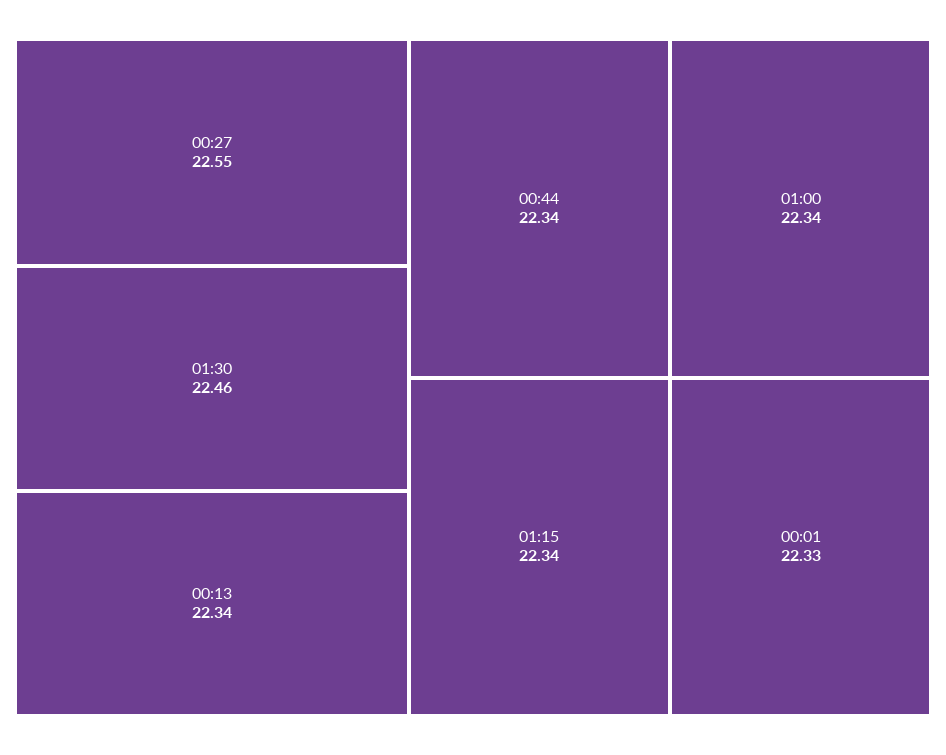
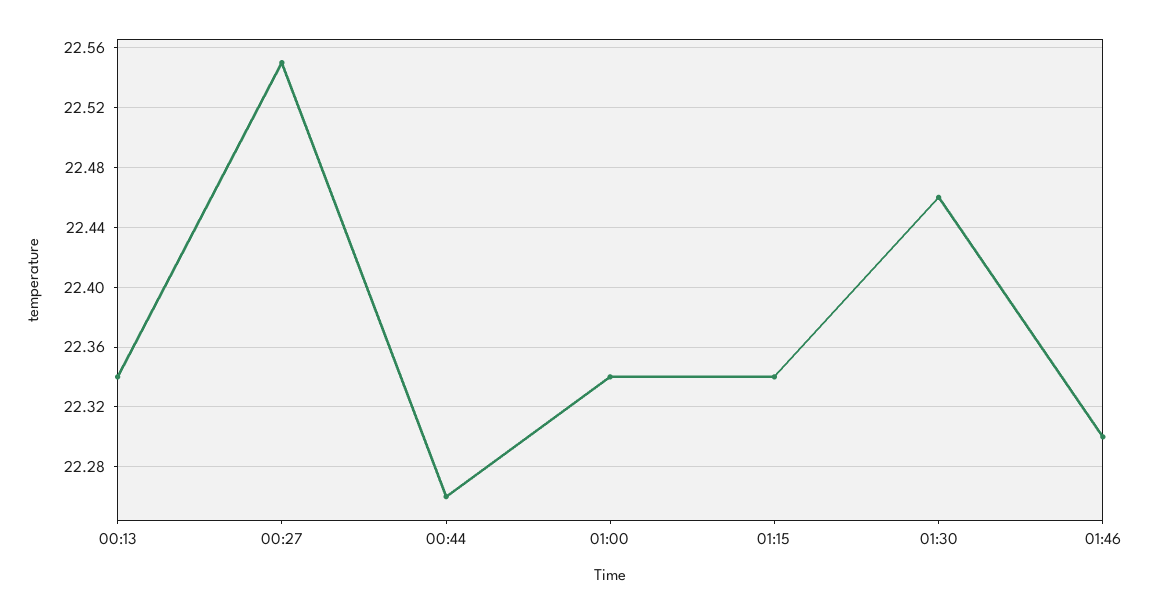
00:44: 22.34 -> 22.26
00:01: 22.33 -> none
01:46: none -> 22.3

